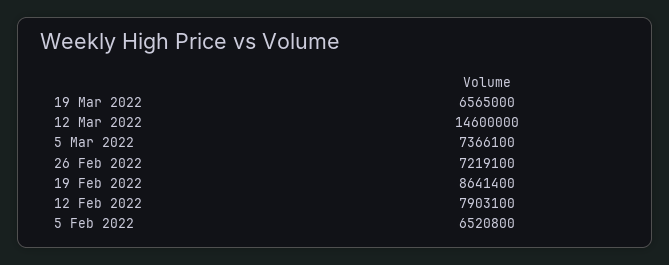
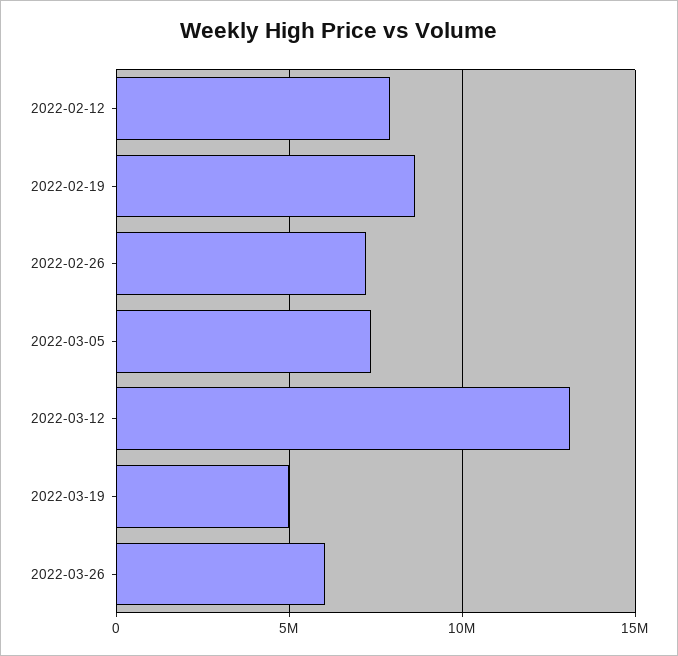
19 Mar 2022: 6565000 -> 5000000
12 Mar 2022: 14600000 -> 13000000
5 Feb 2022: 6520800 -> none
2022-03-26: none -> 6000000

